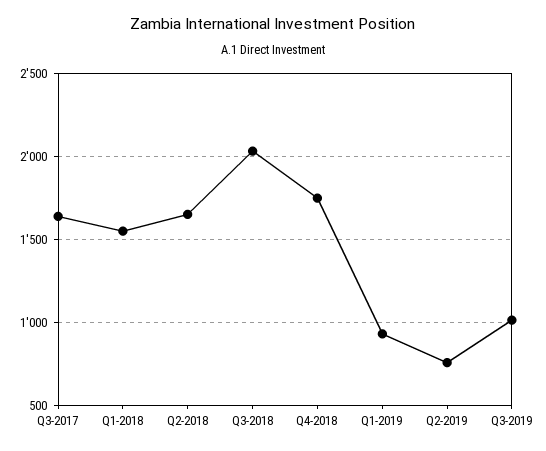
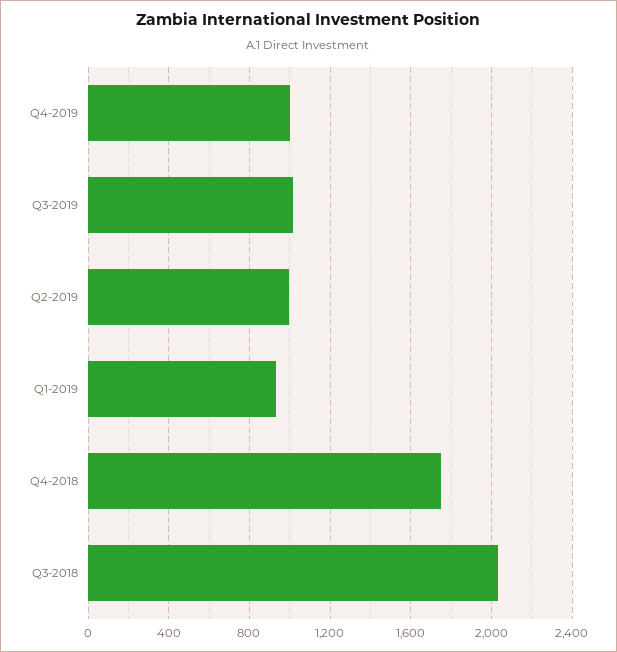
Q3-2017: 1650 -> none
Q1-2018: 1550 -> none
Q2-2018: 1650 -> none
Q2-2019: 750 -> 1000
Q4-2019: none -> 1000

